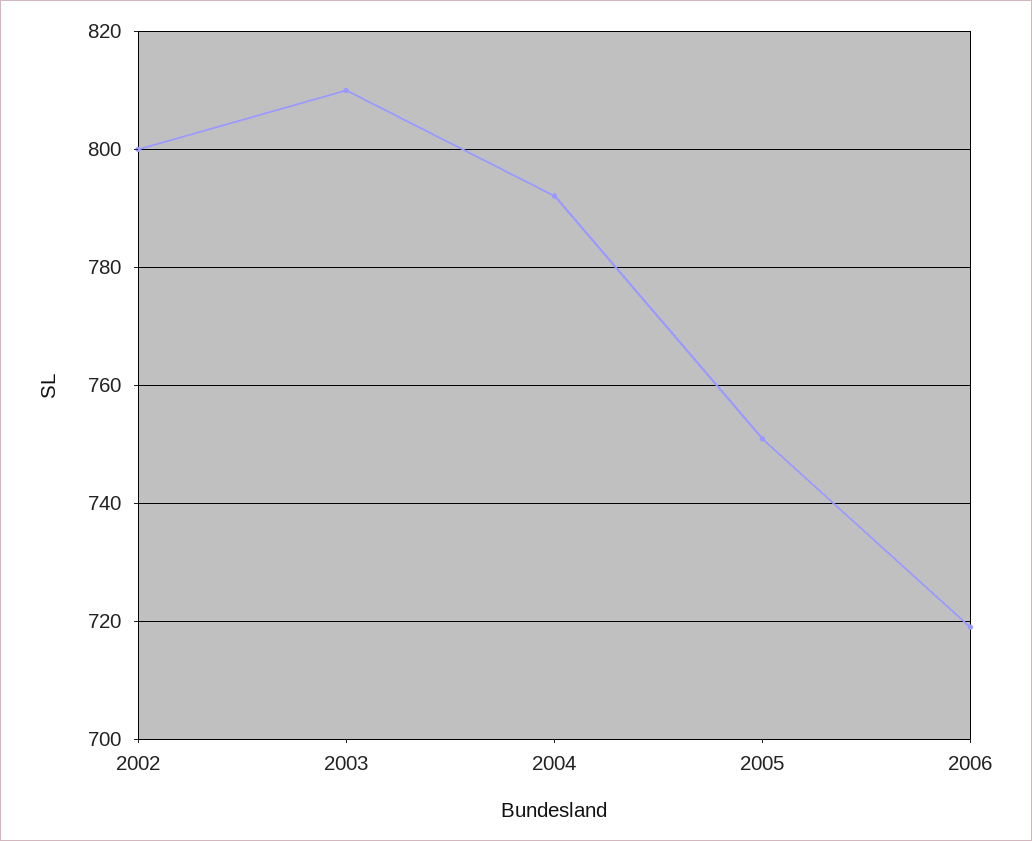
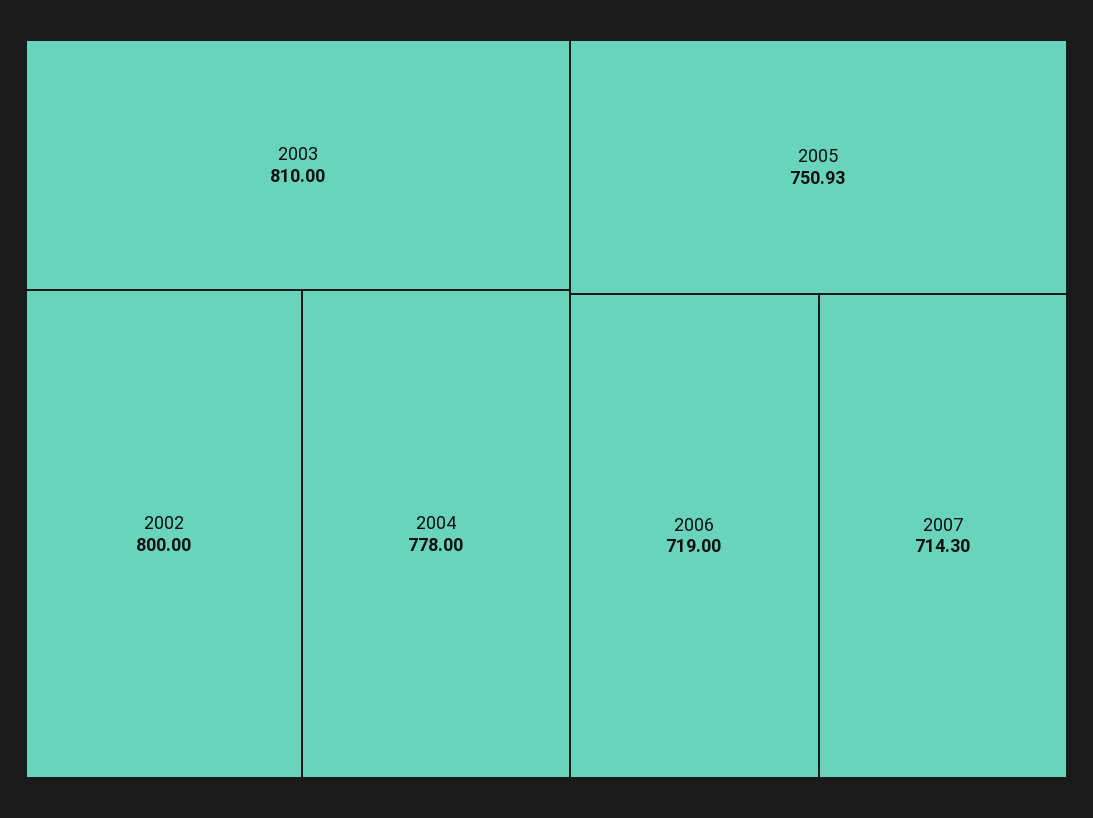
2004: 792 -> 778
2007: none -> 714.3

